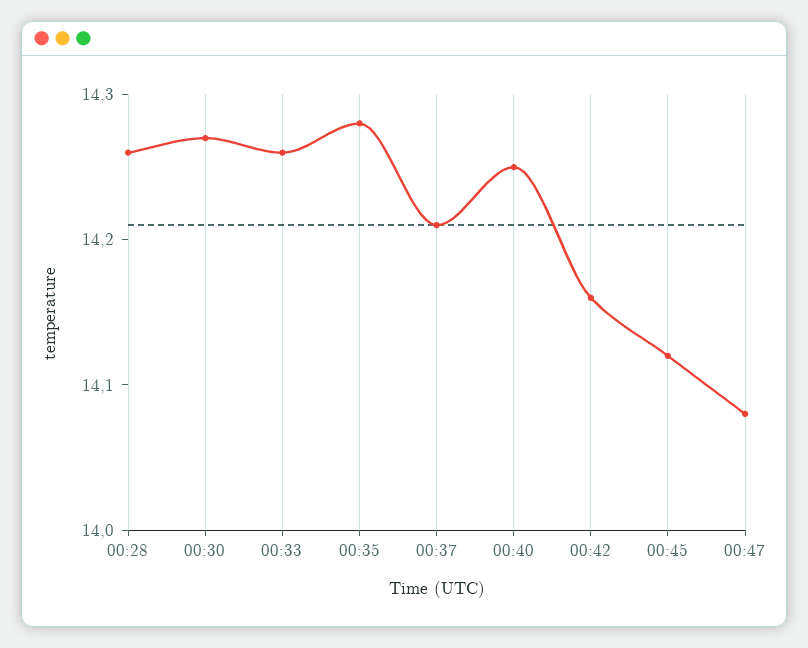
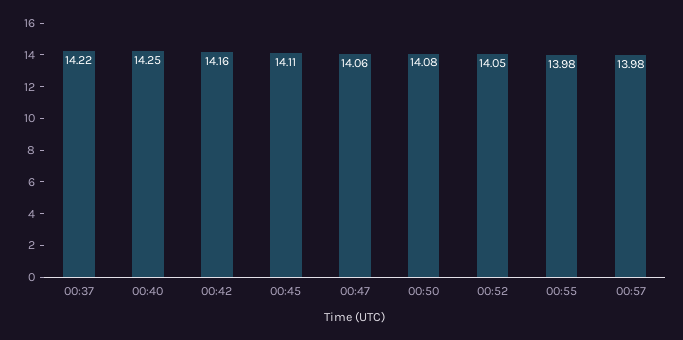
00:28: 14.26 -> none
00:30: 14.27 -> none
00:33: 14.26 -> none
00:35: 14.28 -> none
00:37: 14.21 -> 14.22
00:45: 14.12 -> 14.11
00:47: 14.08 -> 14.06
00:50: none -> 14.08
00:52: none -> 14.05
00:55: none -> 13.98
00:57: none -> 13.98

